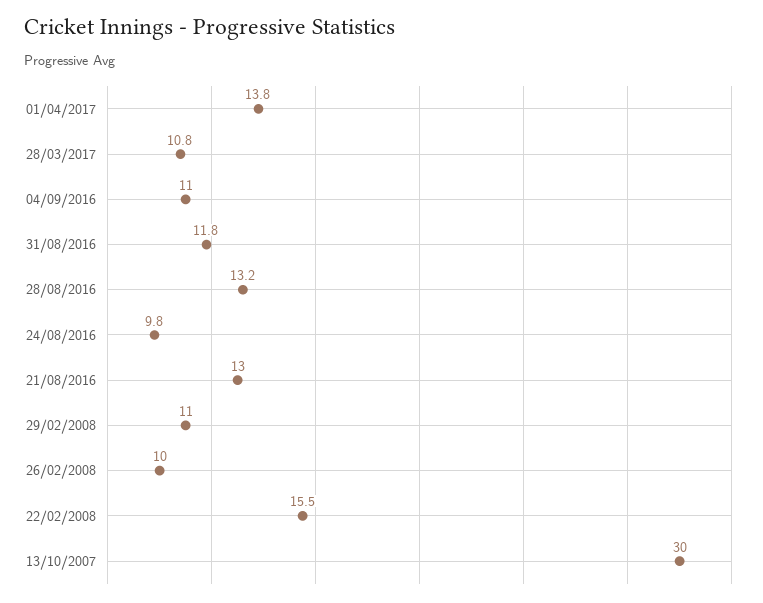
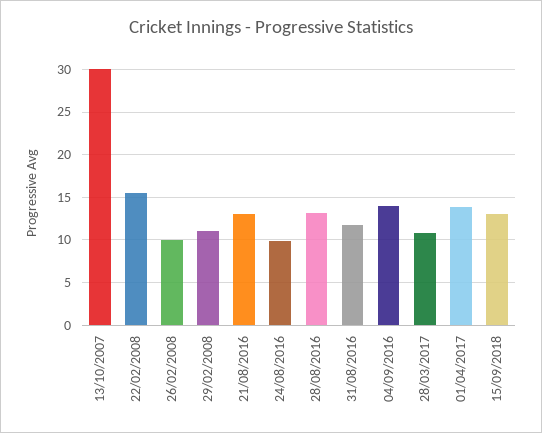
04/09/2016: 11 -> 14
15/09/2018: none -> 13

